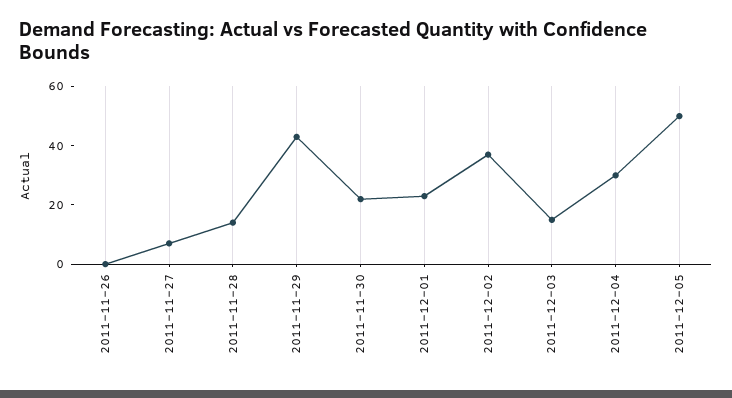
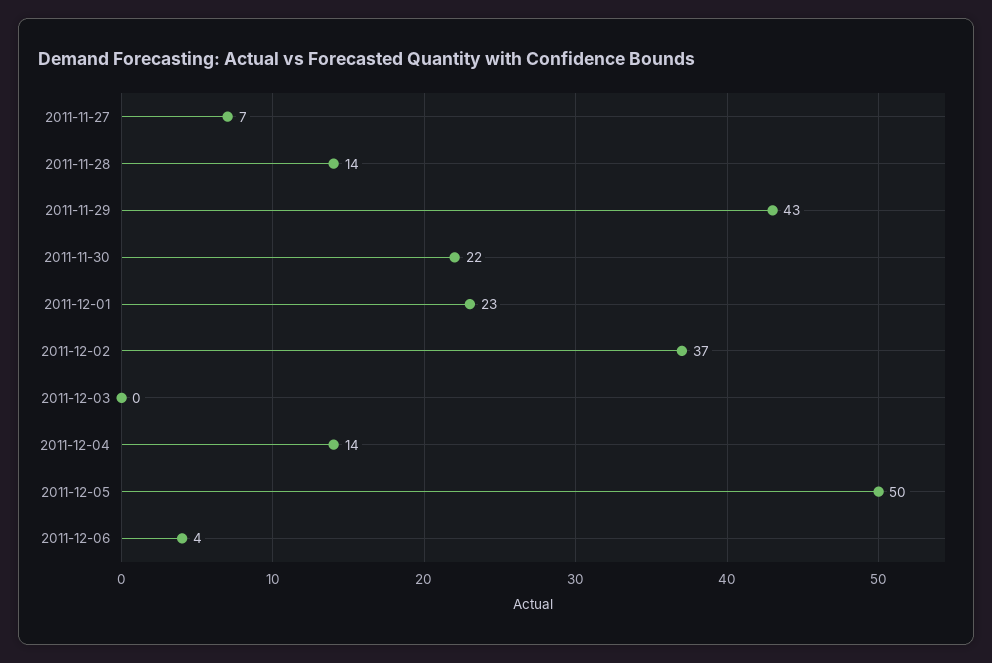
2011-11-26: 0 -> none
2011-12-03: 15 -> 0
2011-12-04: 30 -> 14
2011-12-06: none -> 4

